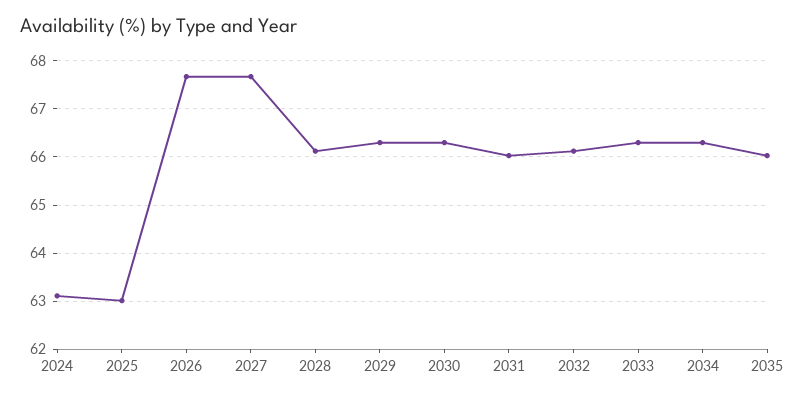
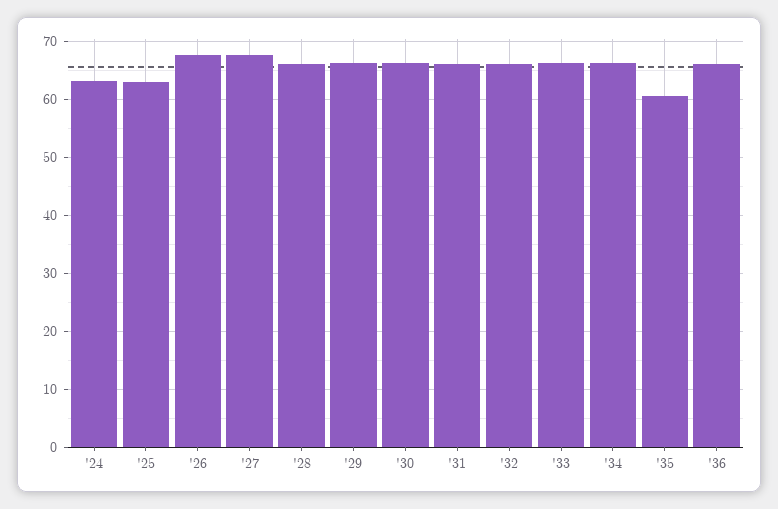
2035: 66 -> 60
'36: none -> 66

